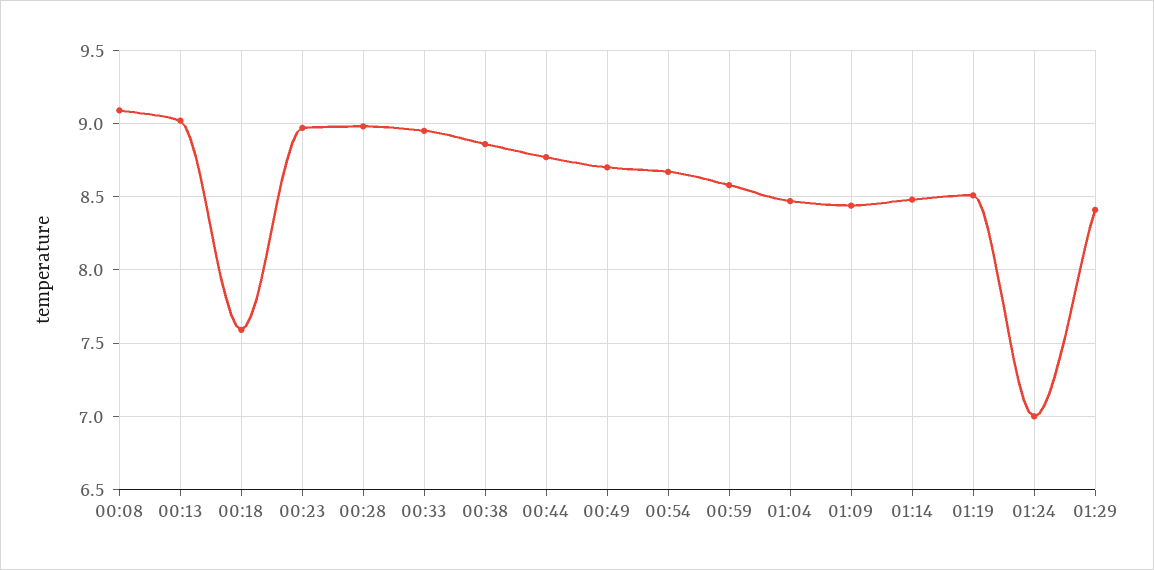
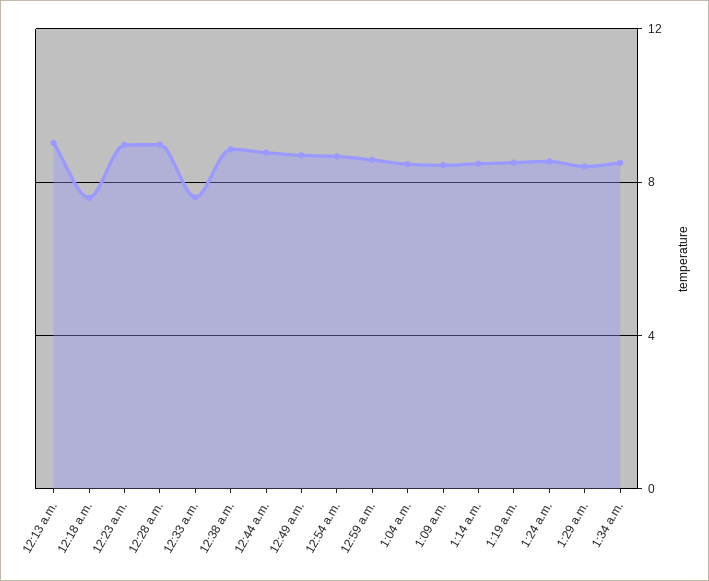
00:08: 9.1 -> none
00:33: 8.95 -> 7.5
01:24: 7 -> 8.5
1:34 a.m.: none -> 8.5

